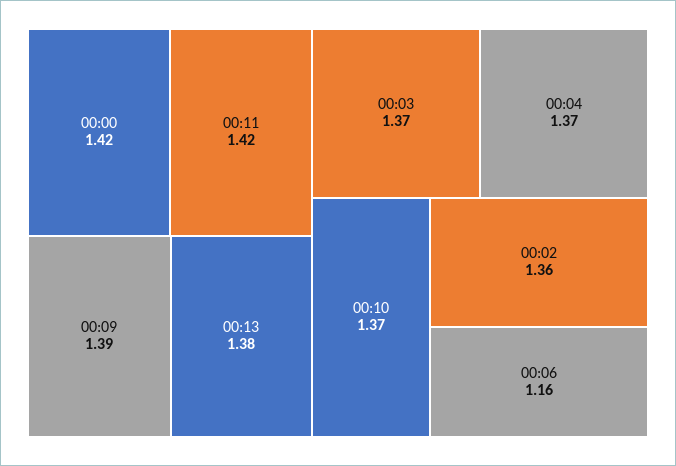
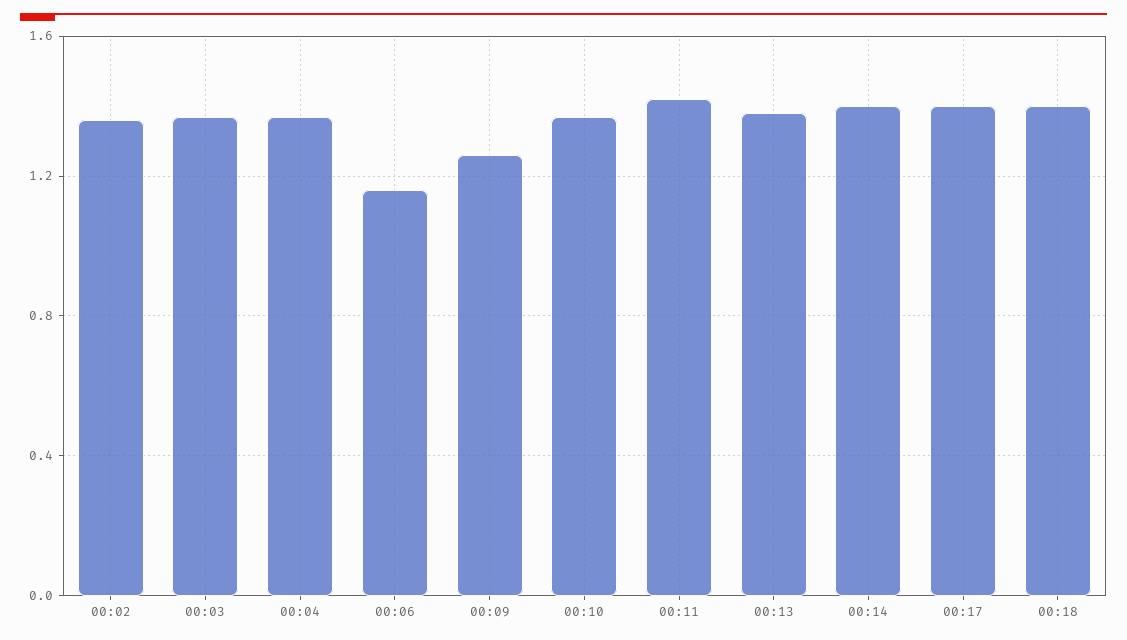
00:00: 1.42 -> none
00:09: 1.39 -> 1.25
00:14: none -> 1.4
00:17: none -> 1.4
00:18: none -> 1.4

